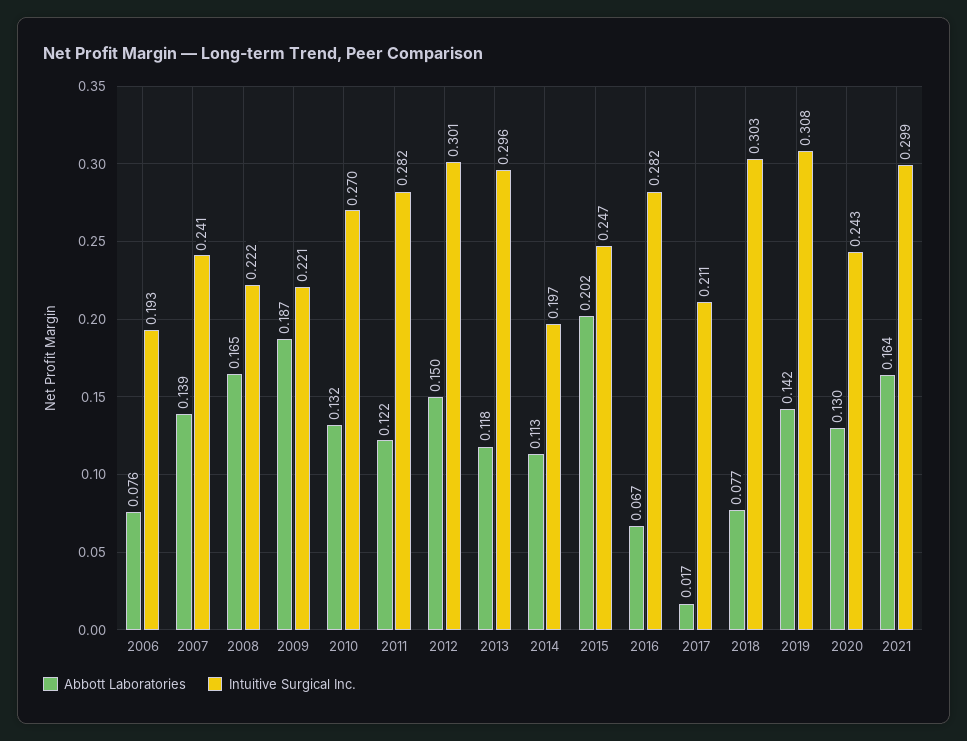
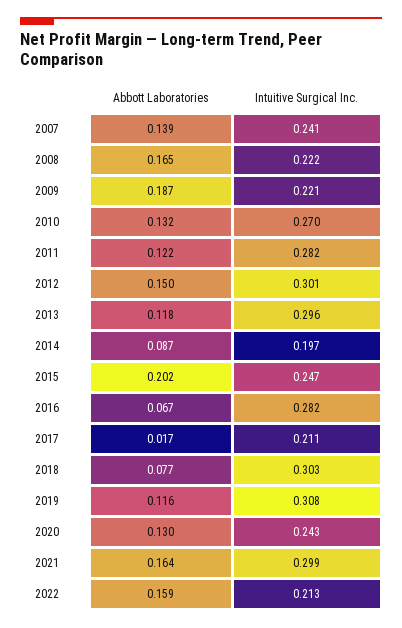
Abbott Laboratories, 2006: 0.076 -> none
Intuitive Surgical Inc., 2006: 0.193 -> none
Abbott Laboratories, 2014: 0.113 -> 0.087
Abbott Laboratories, 2019: 0.142 -> 0.116
Abbott Laboratories, 2022: none -> 0.159
Intuitive Surgical Inc., 2022: none -> 0.213

